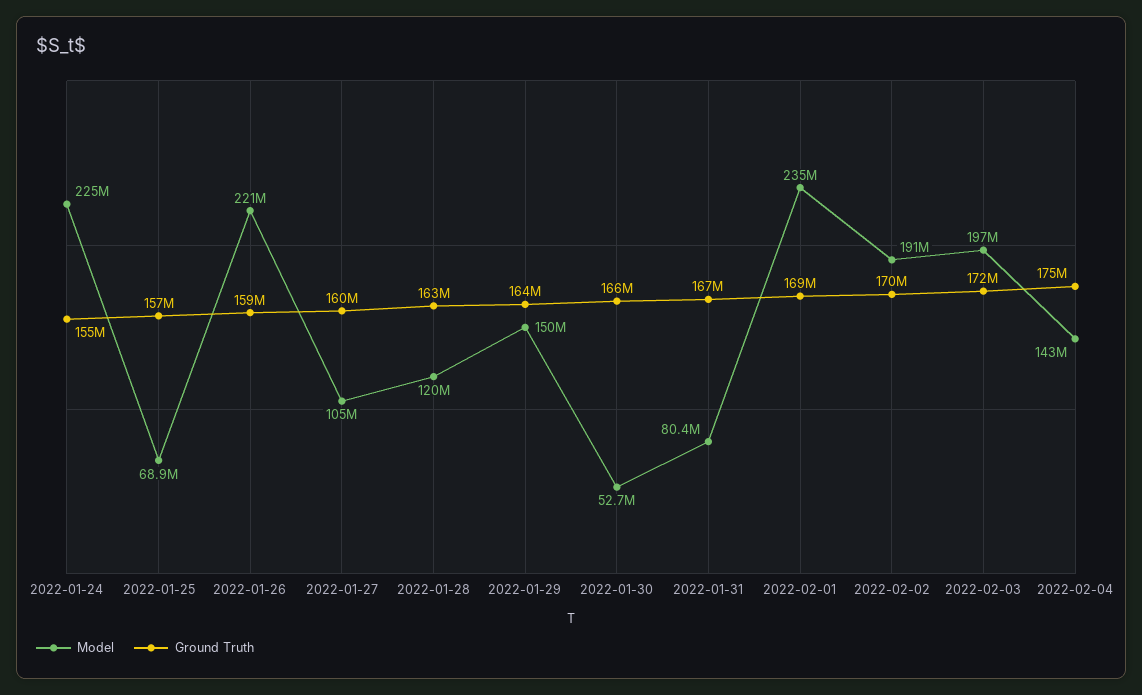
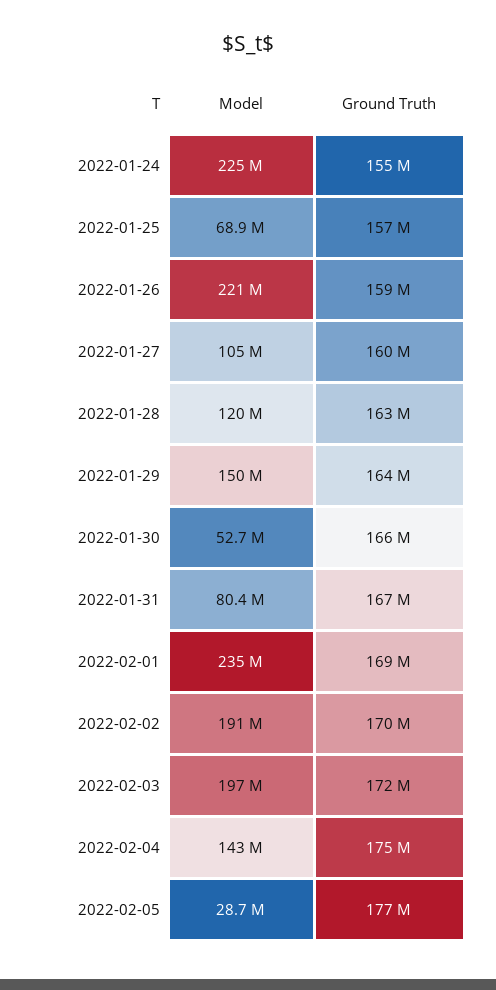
Model, 2022-02-05: none -> 28700000
Ground Truth, 2022-02-05: none -> 177000000

